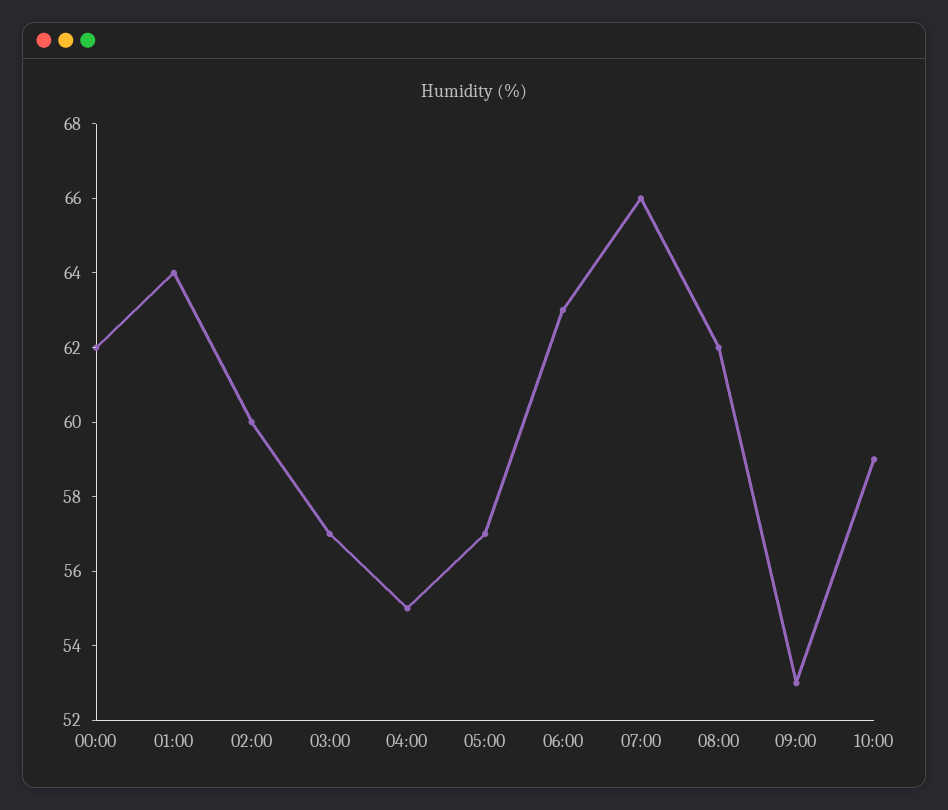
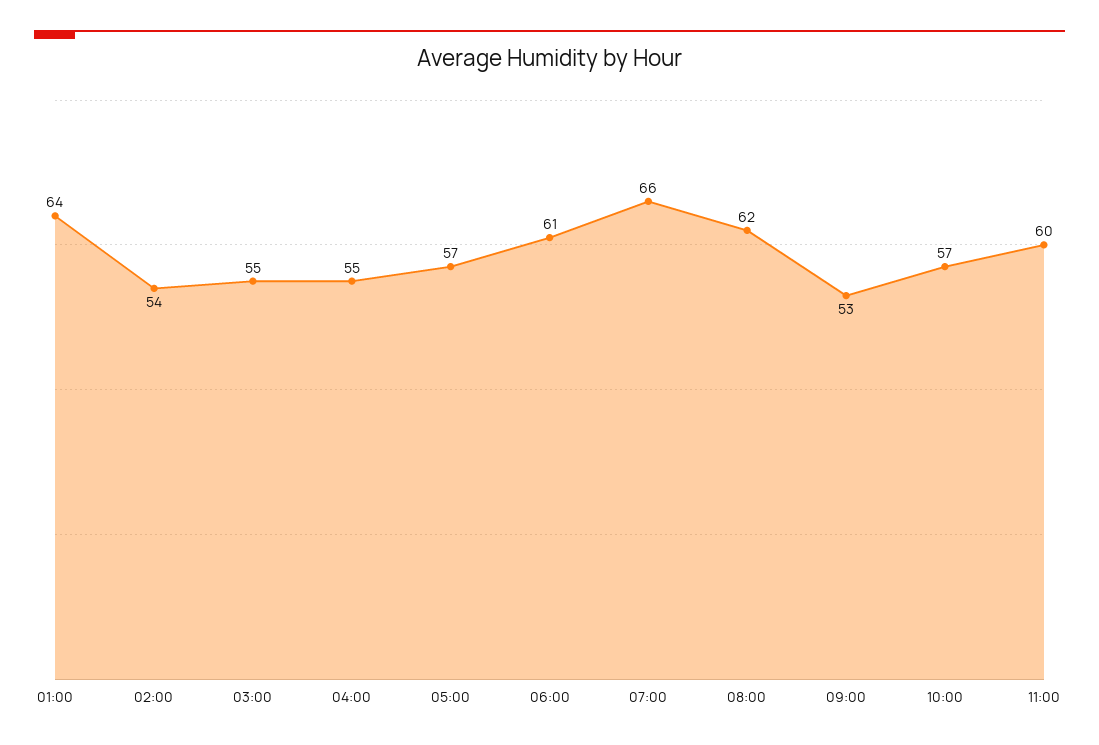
00:00: 62 -> none
02:00: 60 -> 54
03:00: 57 -> 55
06:00: 63 -> 61
10:00: 59 -> 57
11:00: none -> 60

